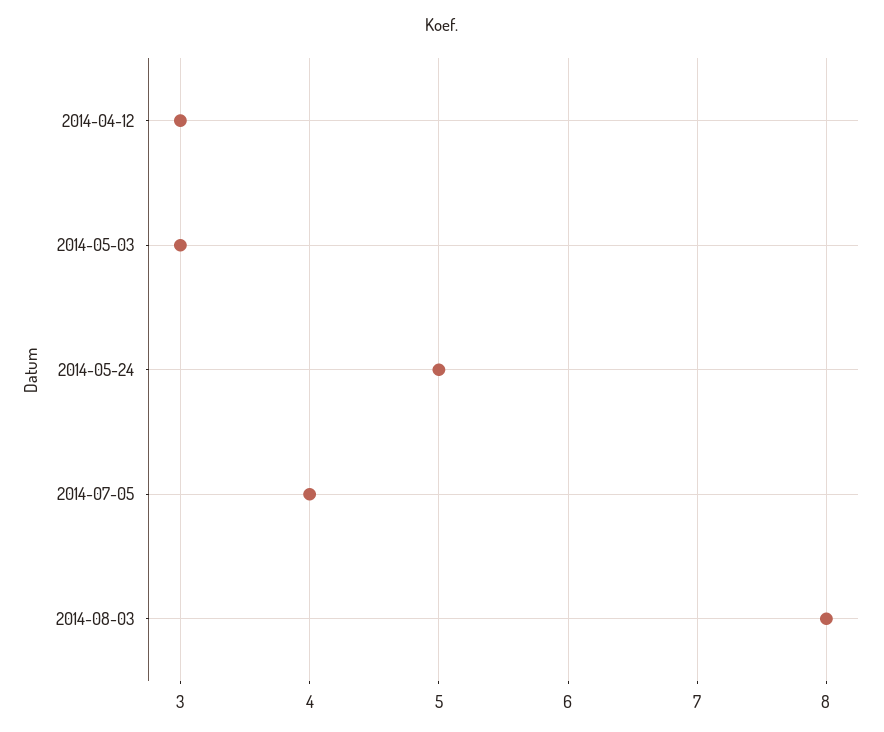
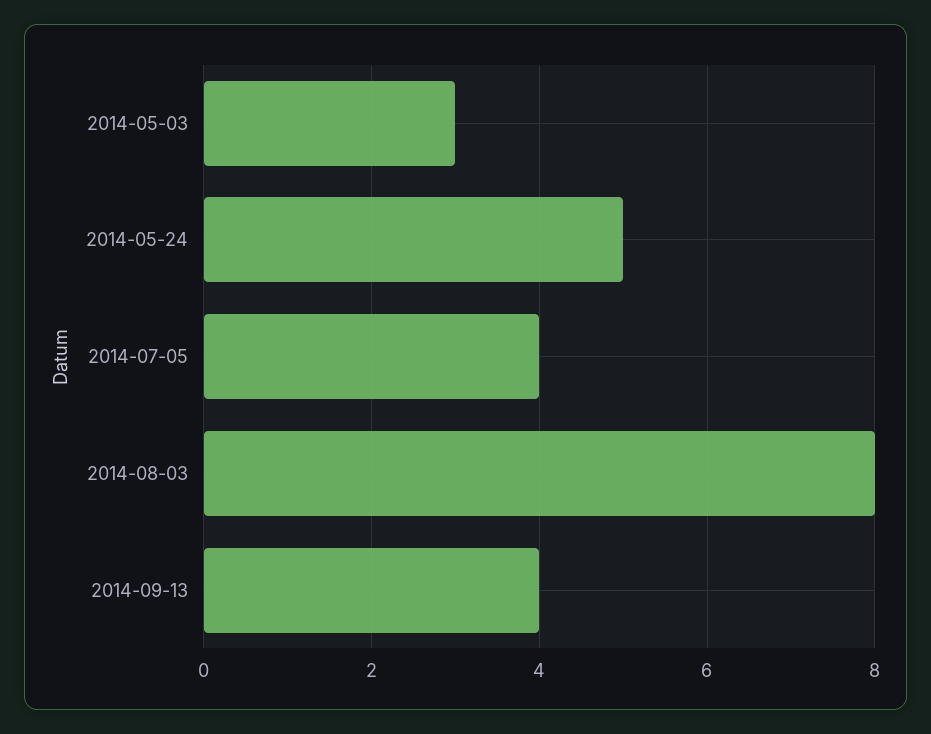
2014-04-12: 3 -> none
2014-09-13: none -> 4

